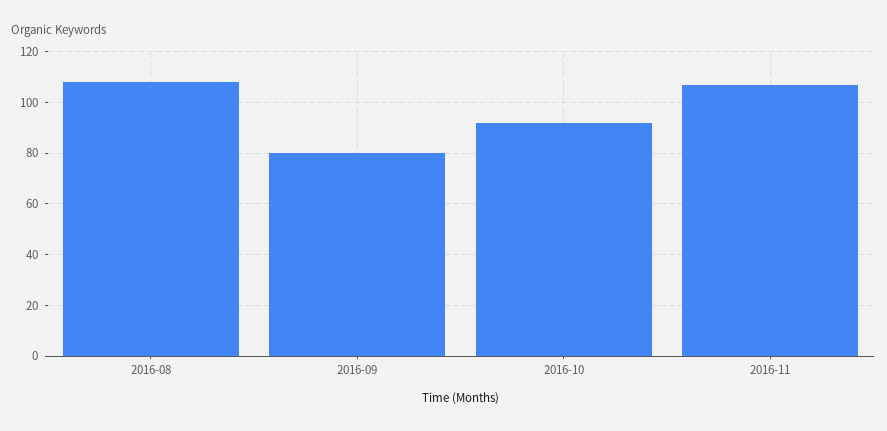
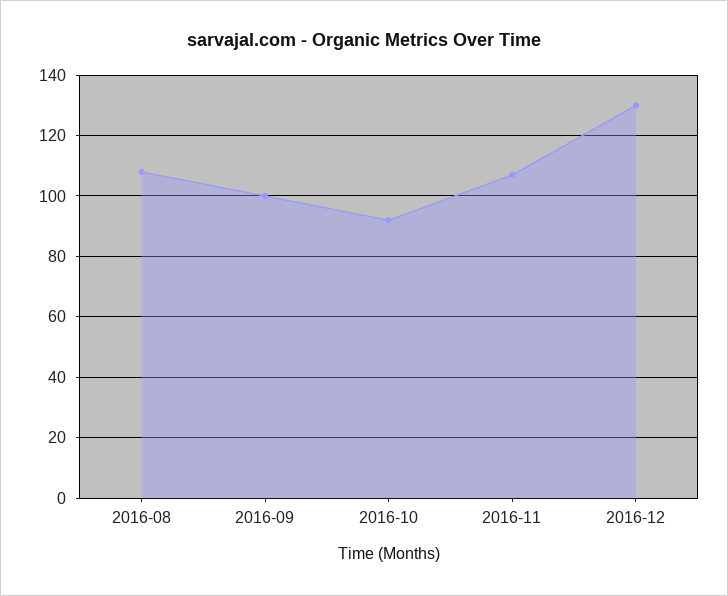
2016-09: 80 -> 100
2016-12: none -> 130

